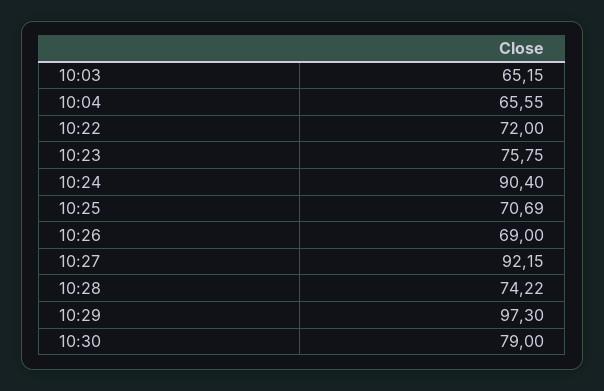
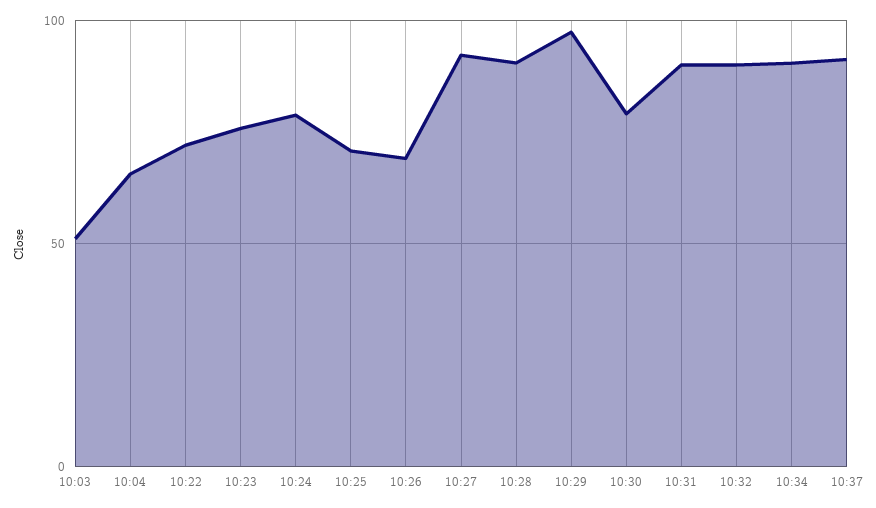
10:03: 65.15 -> 50
10:24: 90.4 -> 80
10:28: 74.22 -> 90
10:31: none -> 90
10:32: none -> 90
10:34: none -> 90
10:37: none -> 90

